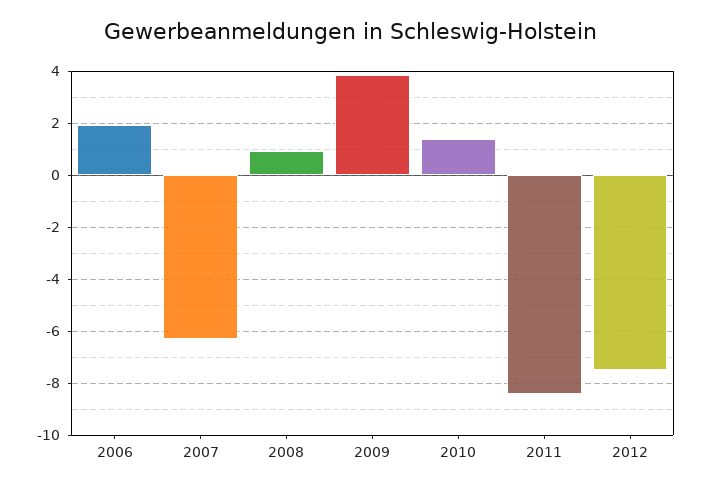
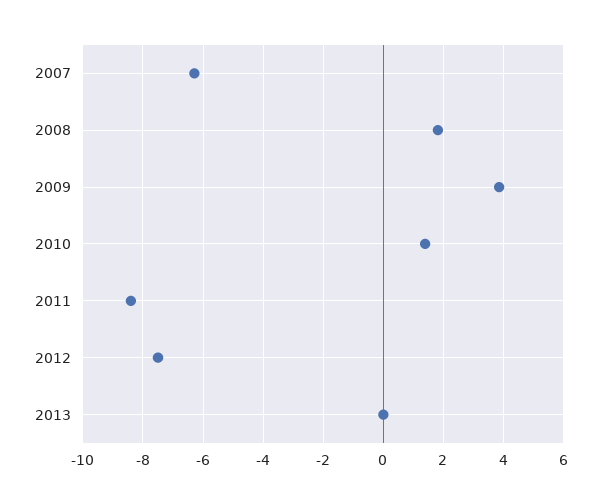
2006: 2 -> none
2008: 1 -> 1.8
2013: none -> 0

